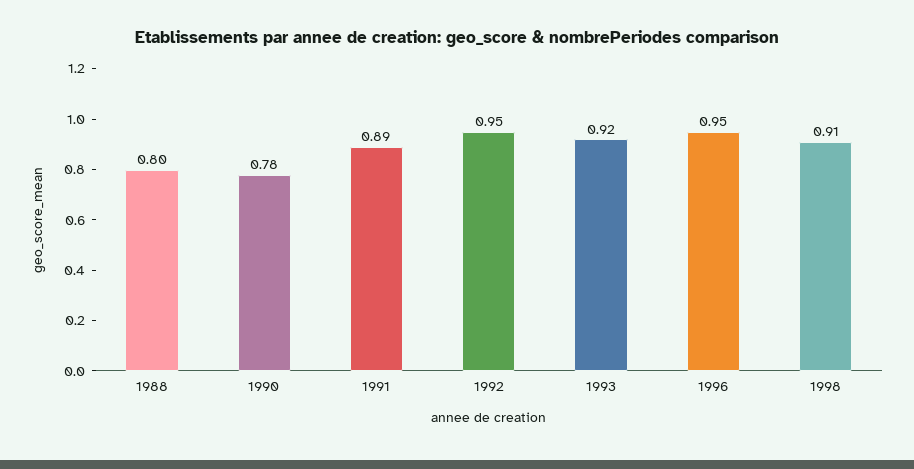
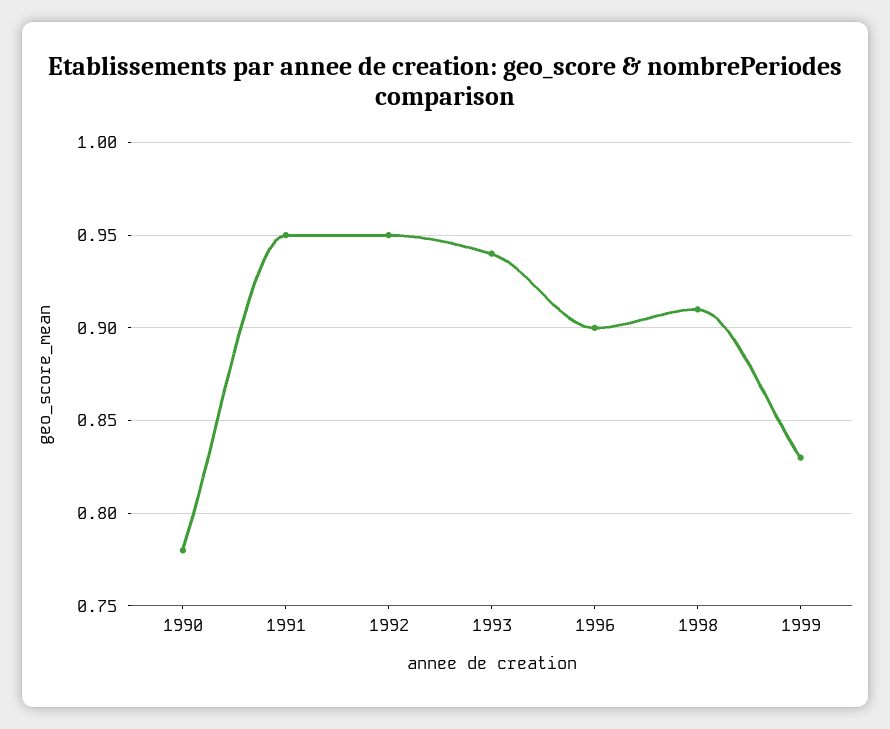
1988: 0.8 -> none
1991: 0.89 -> 0.95
1993: 0.92 -> 0.94
1996: 0.95 -> 0.9
1999: none -> 0.83

